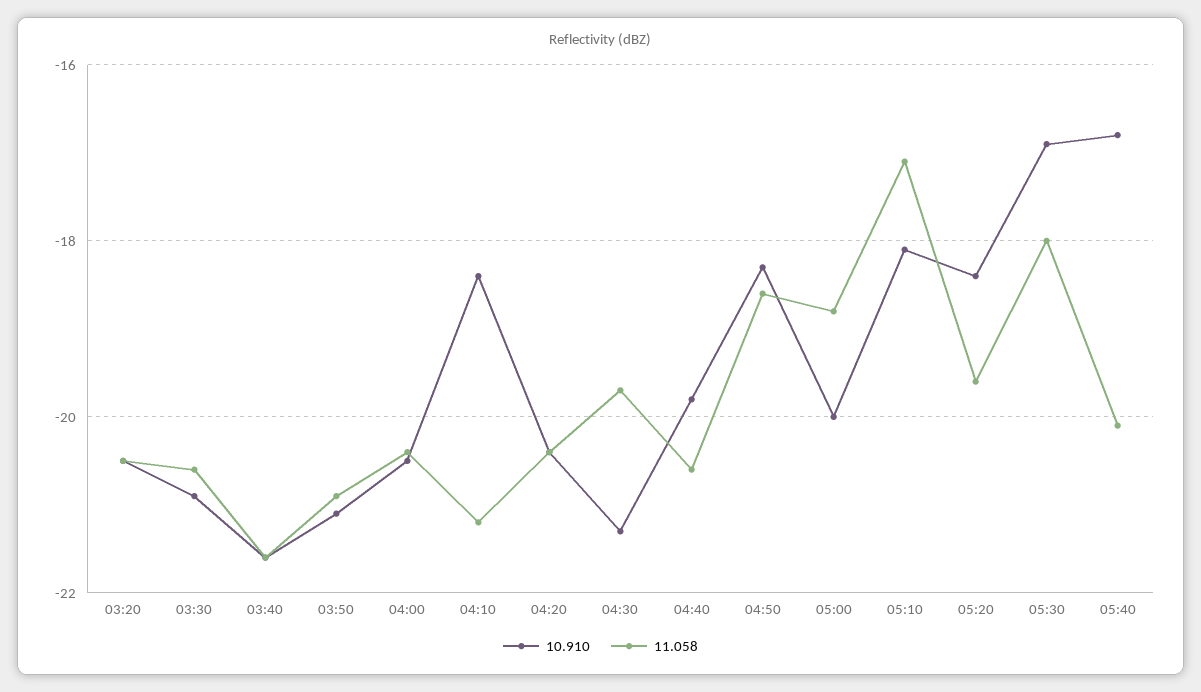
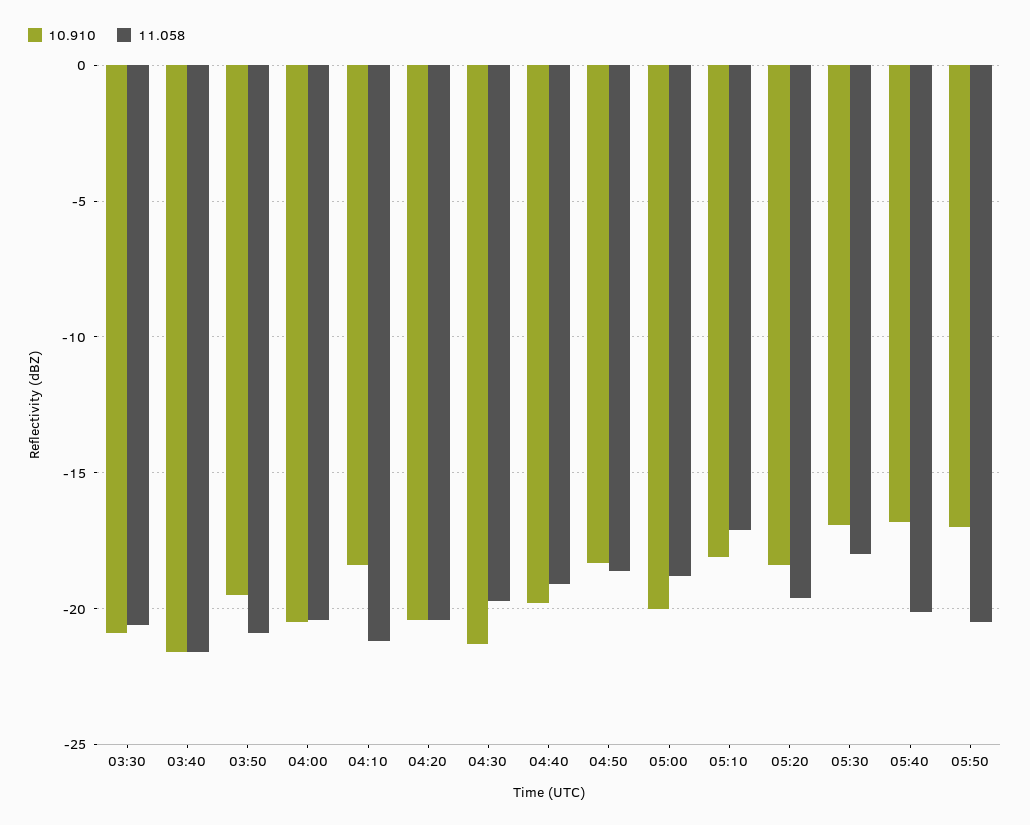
10.910, 03:20: -20.5 -> none
11.058, 03:20: -20.5 -> none
10.910, 03:50: -21 -> -19.5
11.058, 04:40: -20.5 -> -19
10.910, 05:50: none -> -17
11.058, 05:50: none -> -20.5

